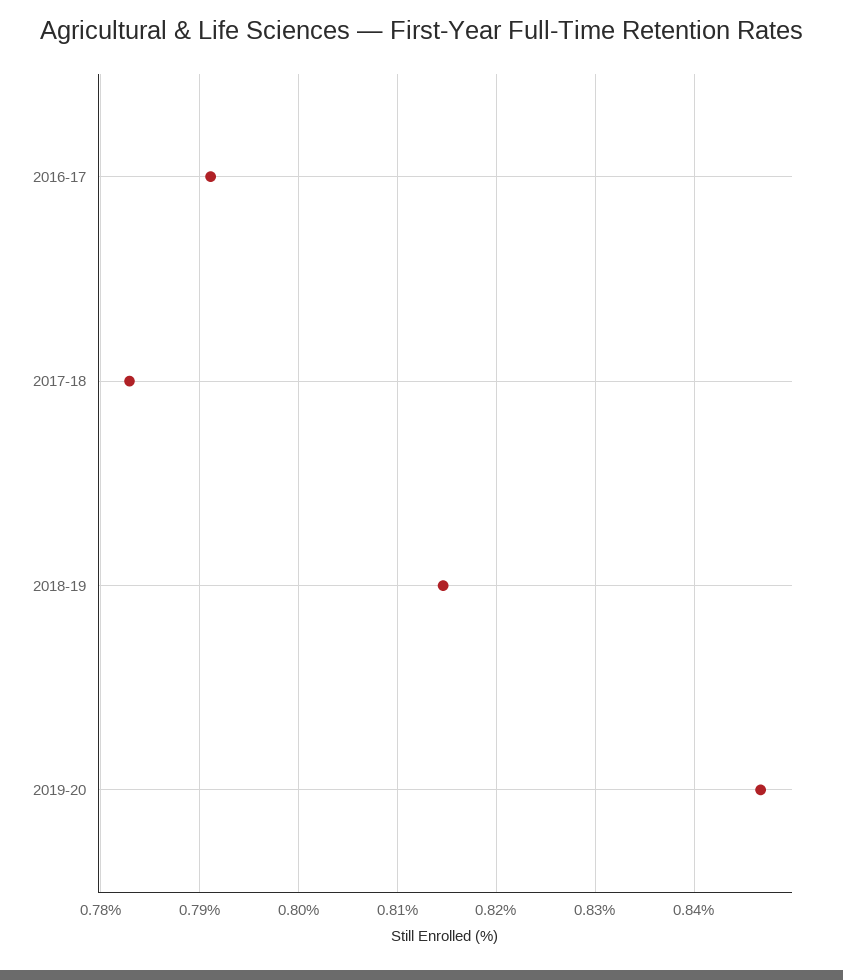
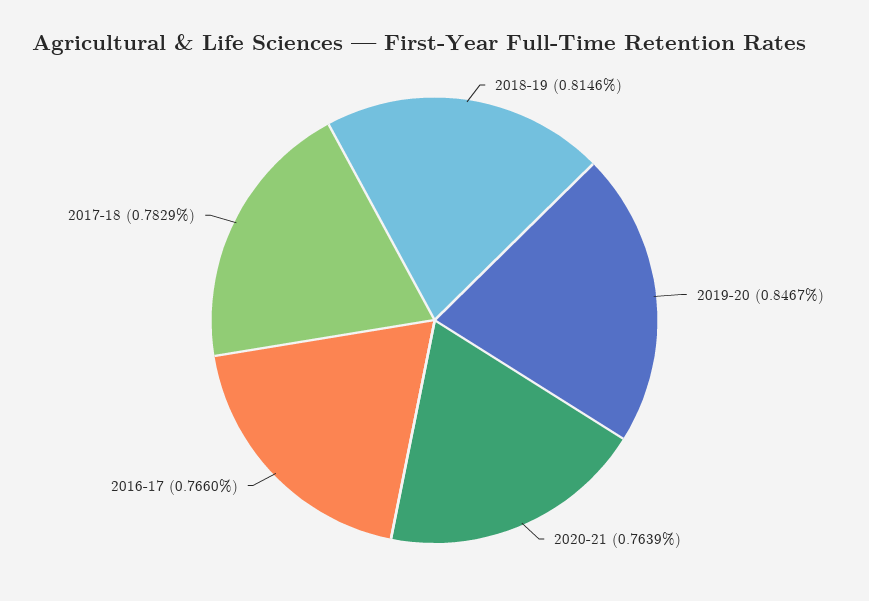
2016-17: 0.791 -> 0.766
2020-21: none -> 0.7639

